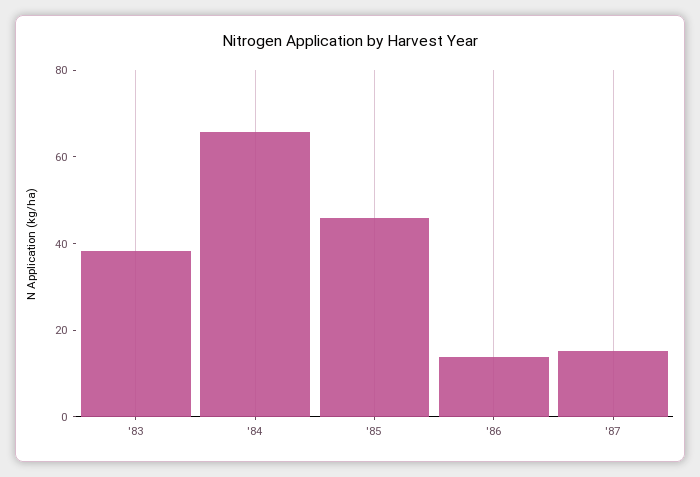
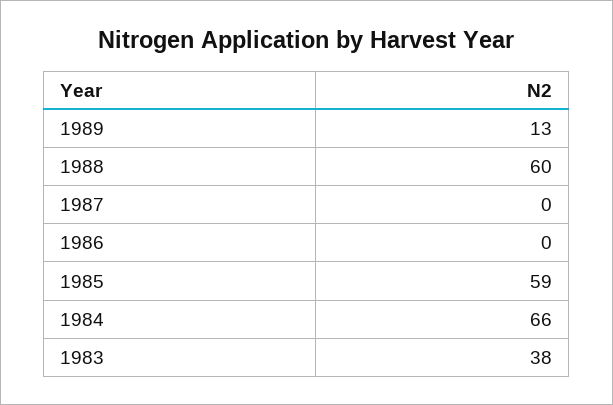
'85: 45 -> 59
'86: 15 -> 0
'87: 15 -> 0
1989: none -> 13
1988: none -> 60

